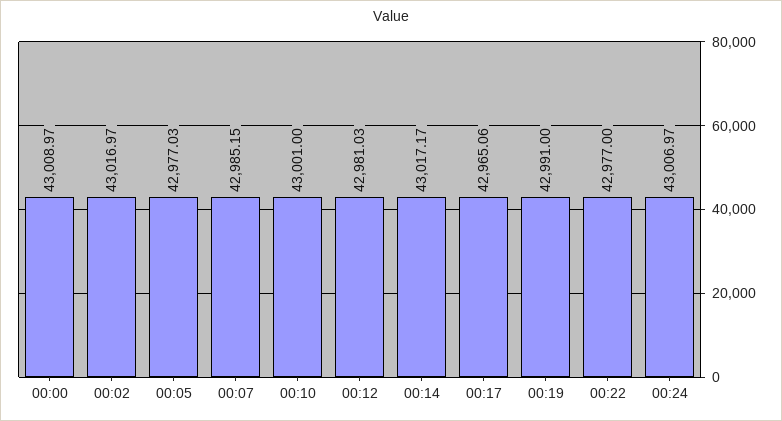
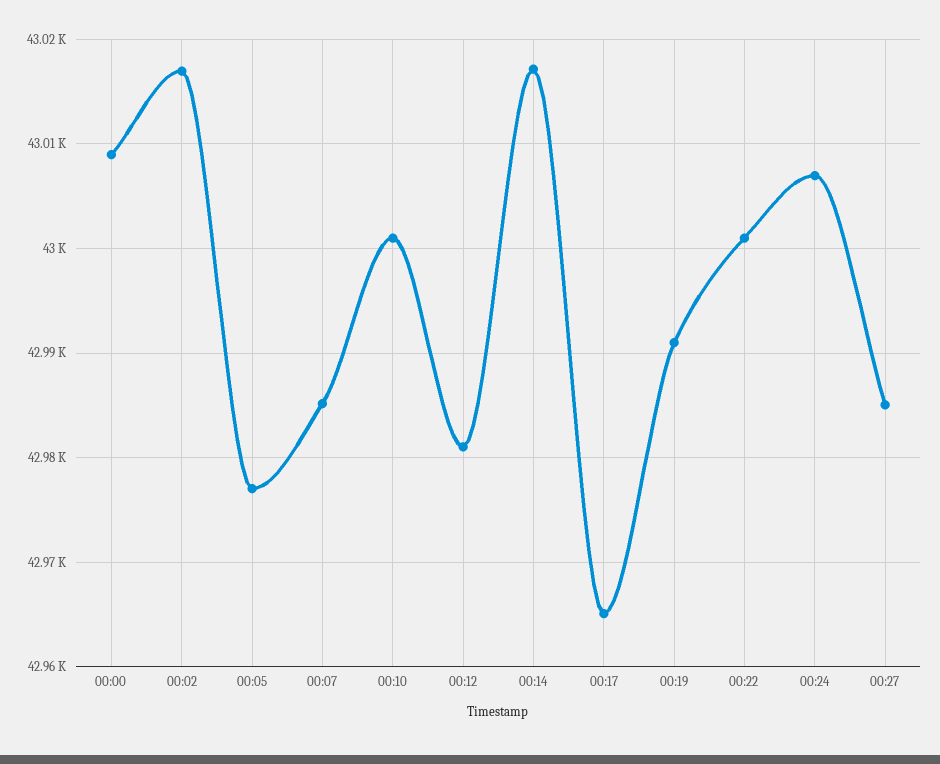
00:22: 42977 -> 43001
00:27: none -> 42985

